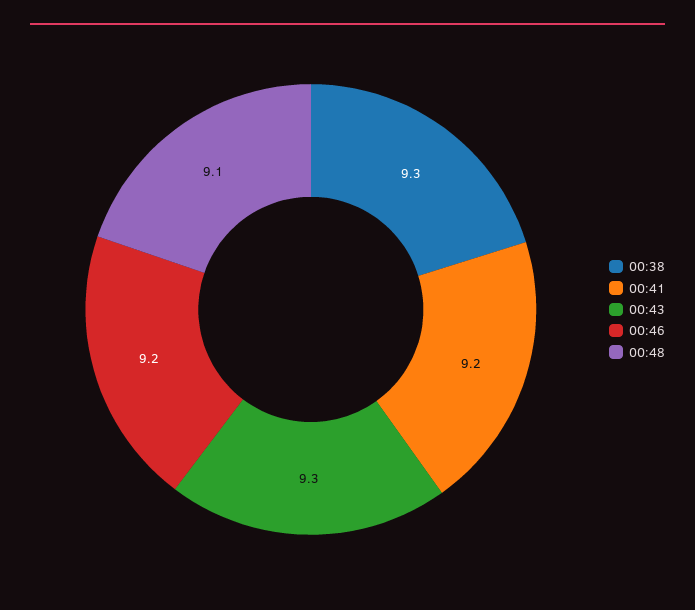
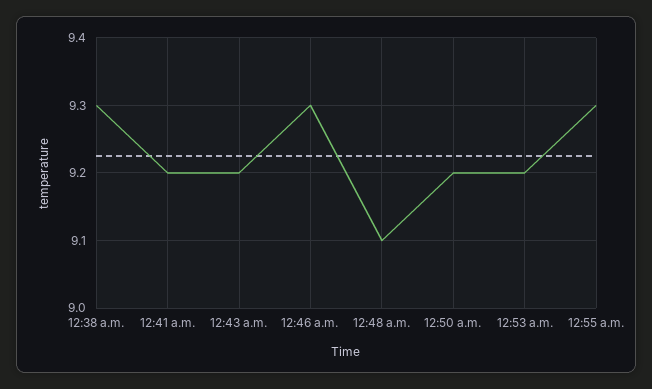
00:43: 9.3 -> 9.2
00:46: 9.2 -> 9.3
12:50 a.m.: none -> 9.2
12:53 a.m.: none -> 9.2
12:55 a.m.: none -> 9.3

